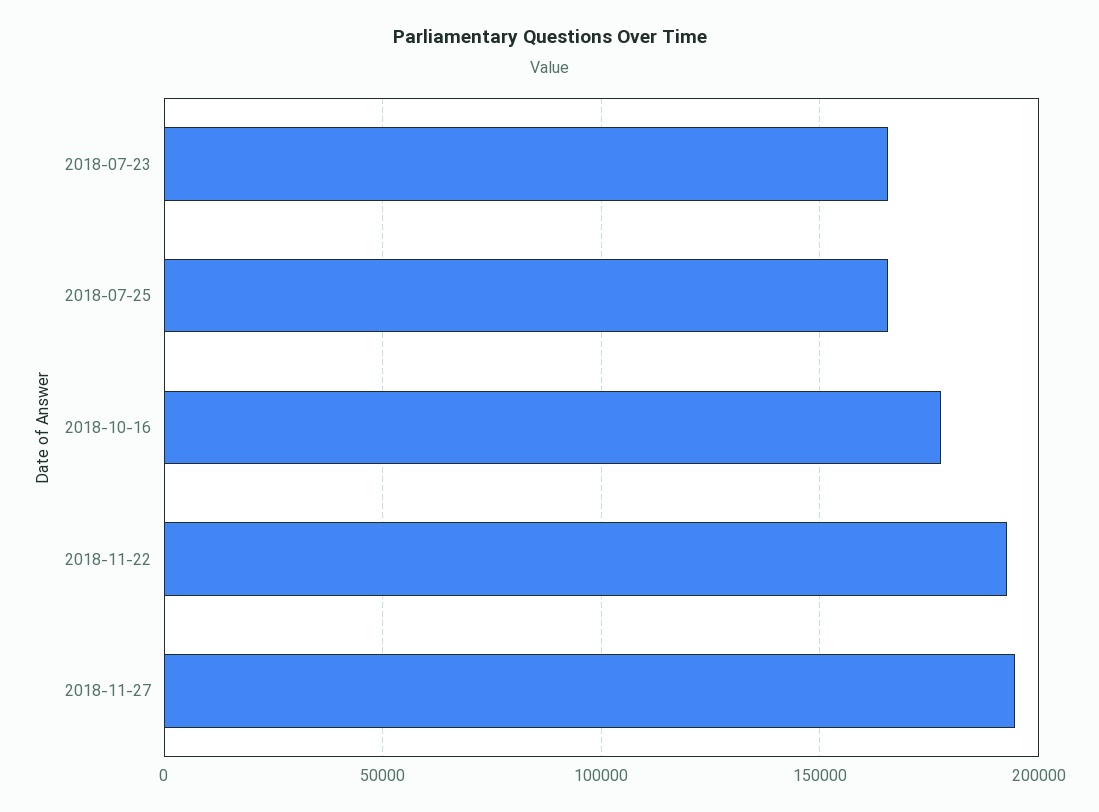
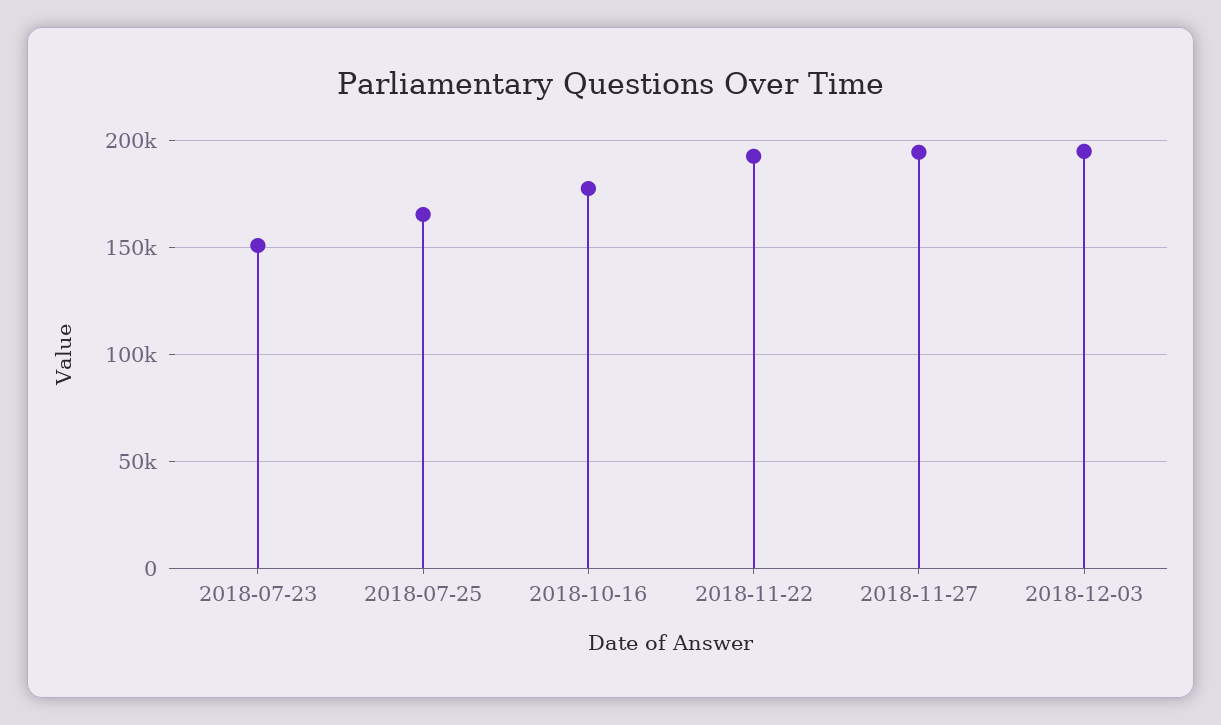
2018-07-23: 165000 -> 150000
2018-12-03: none -> 195000

